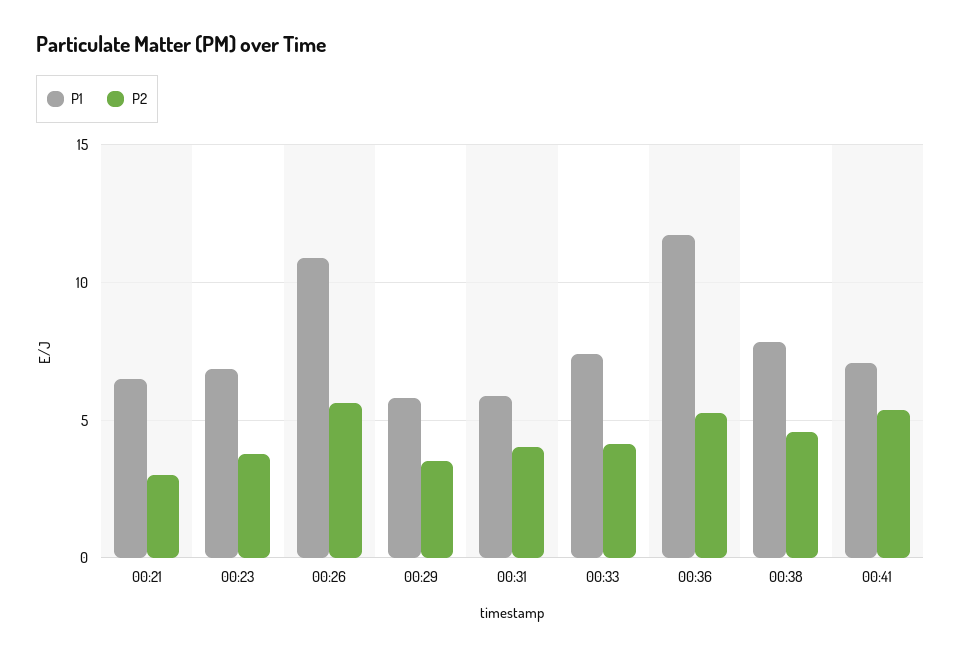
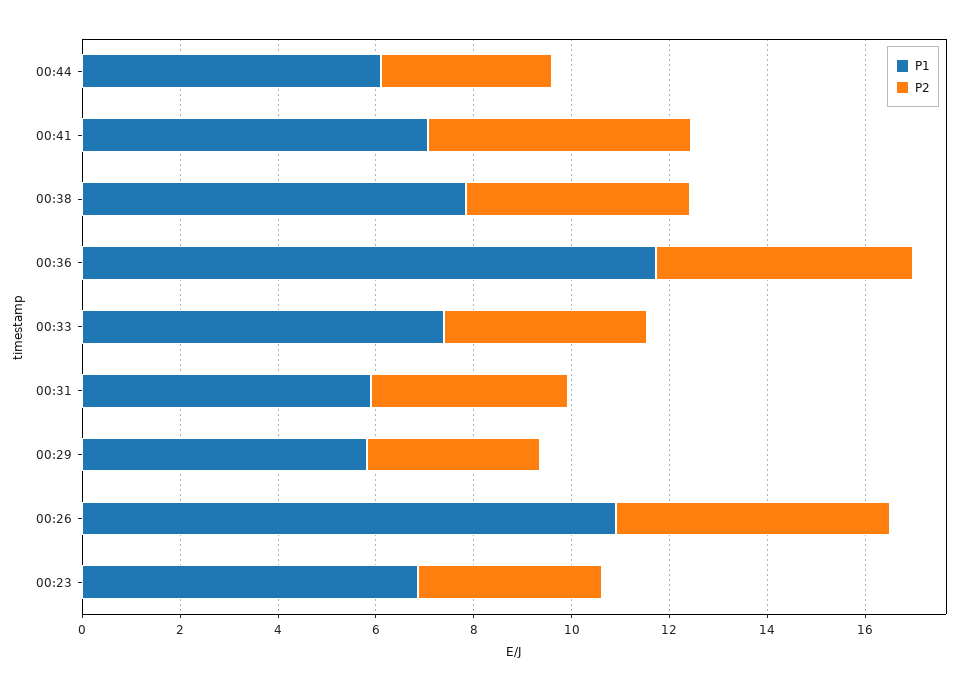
P1, 00:21: 6.5 -> none
P2, 00:21: 3 -> none
P1, 00:44: none -> 6
P2, 00:44: none -> 3.5

